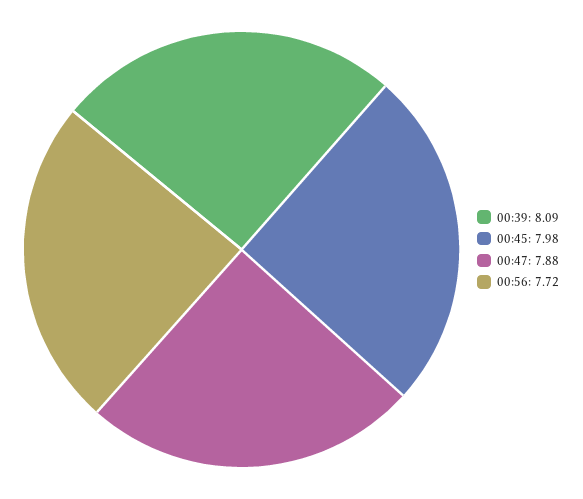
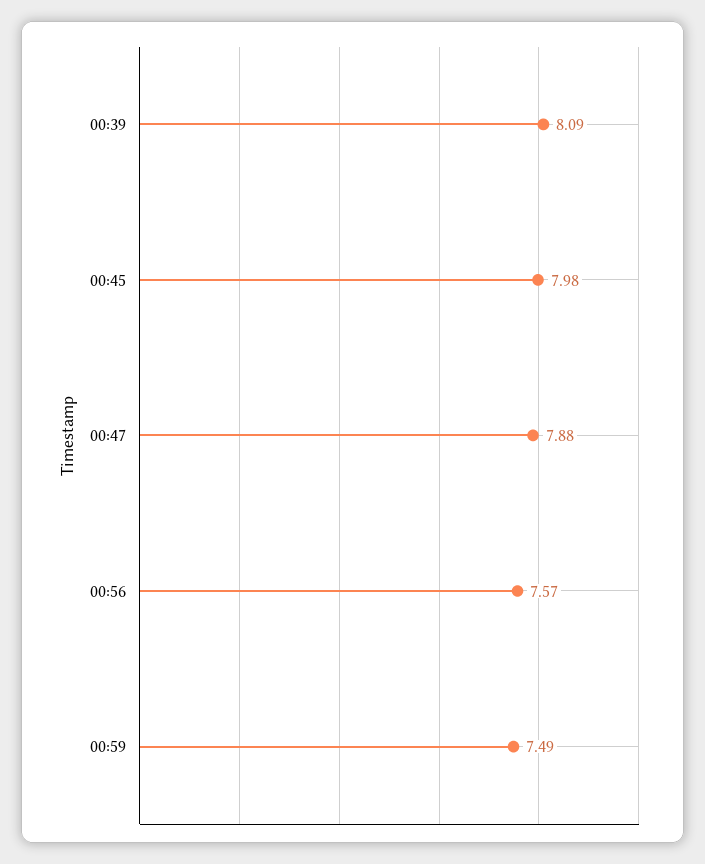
00:56: 7.72 -> 7.57
00:59: none -> 7.49

